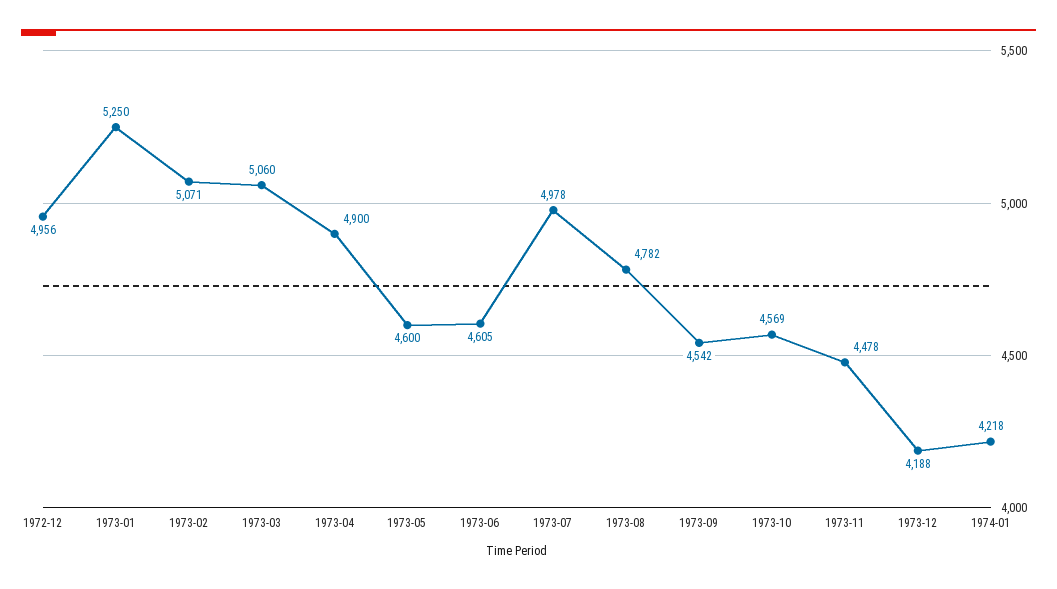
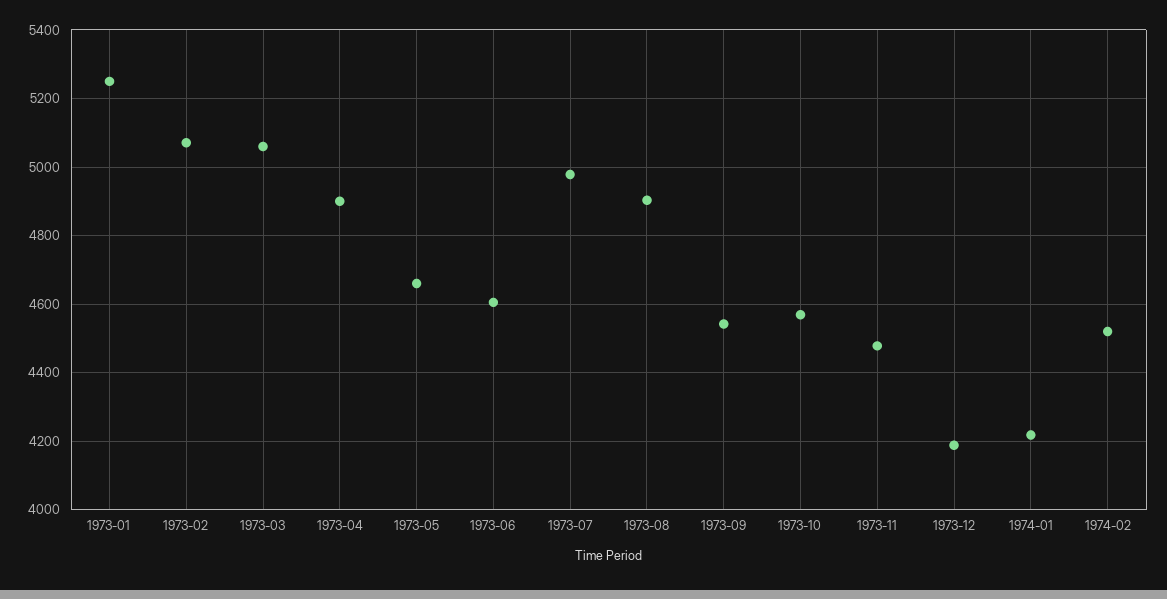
1972-12: 4956 -> none
1973-05: 4600 -> 4660
1973-08: 4782 -> 4900
1974-02: none -> 4520

